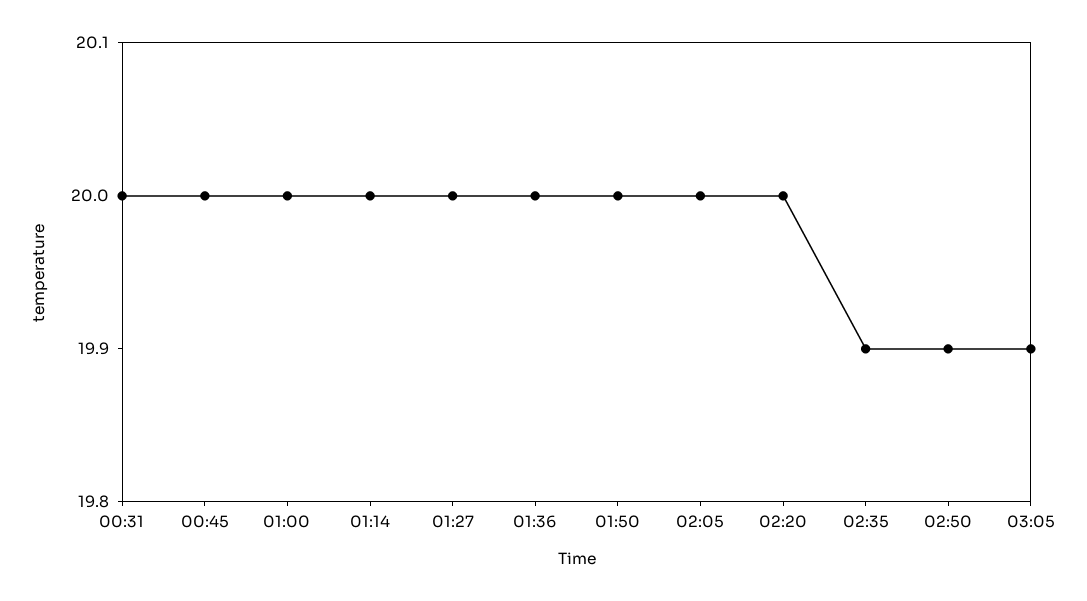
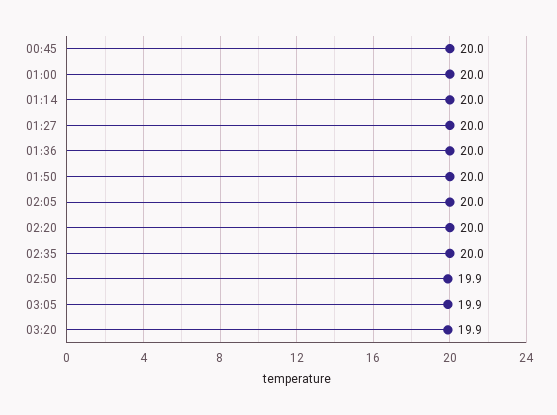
00:31: 20 -> none
02:35: 19.9 -> 20
03:20: none -> 19.9

